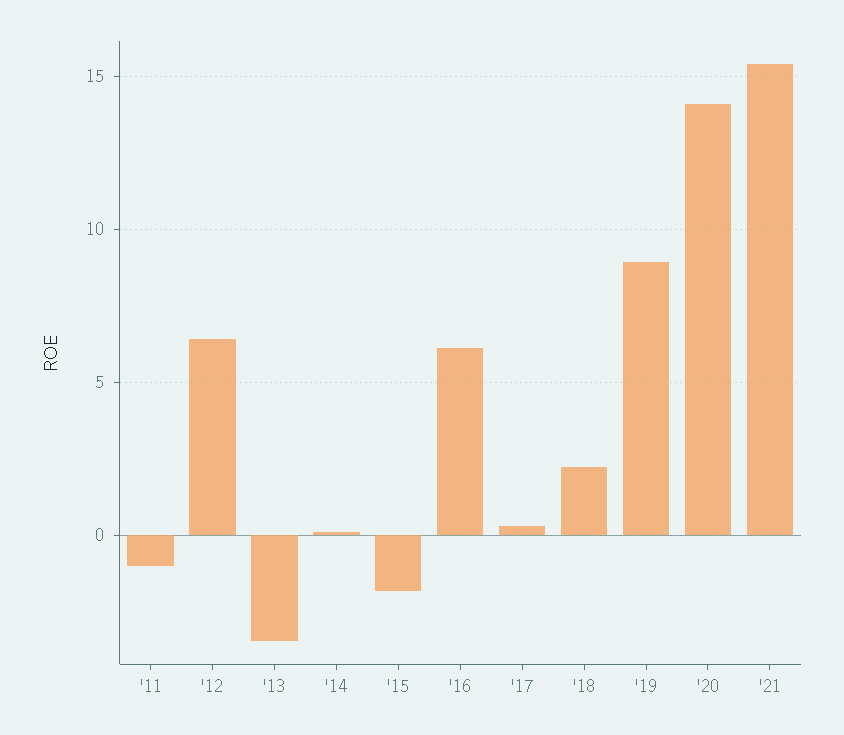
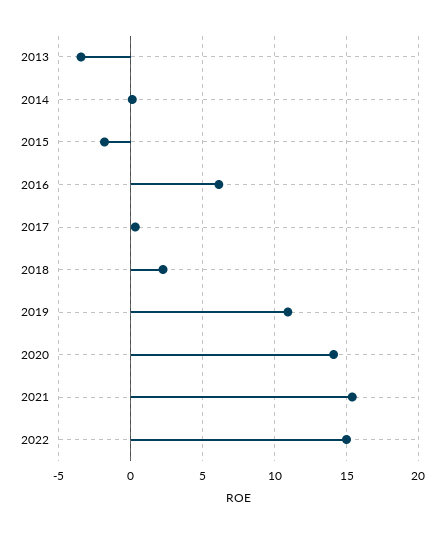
'11: -1 -> none
'12: 6.5 -> none
'19: 9 -> 11
2022: none -> 15

